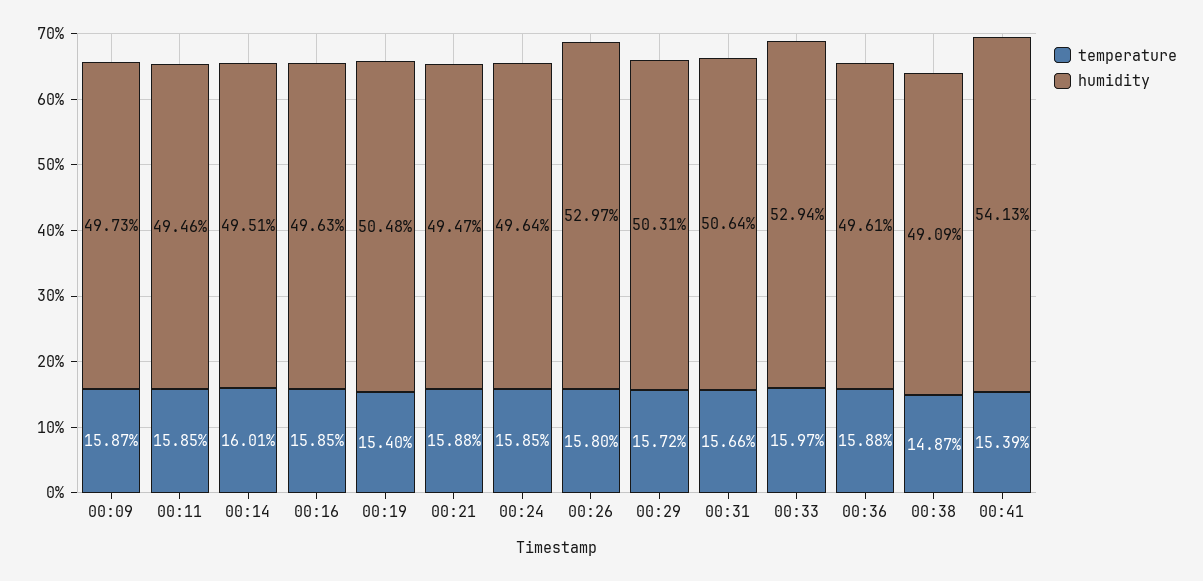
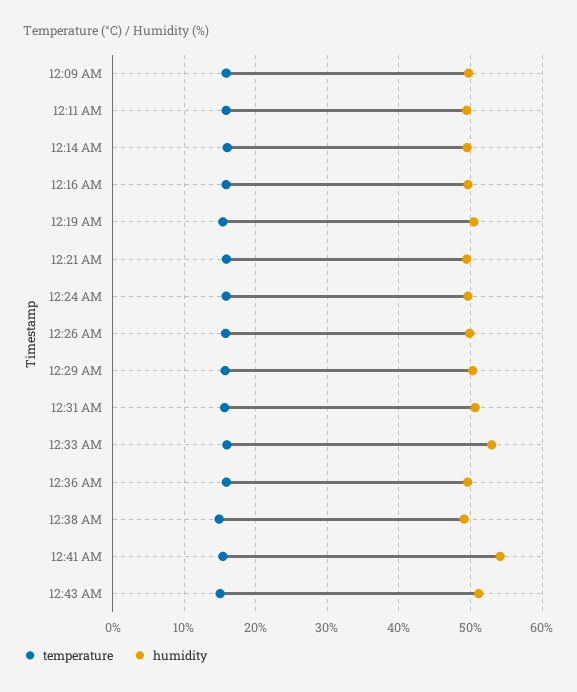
humidity, 00:26: 52.97 -> 50
temperature, 12:43 AM: none -> 15
humidity, 12:43 AM: none -> 51

